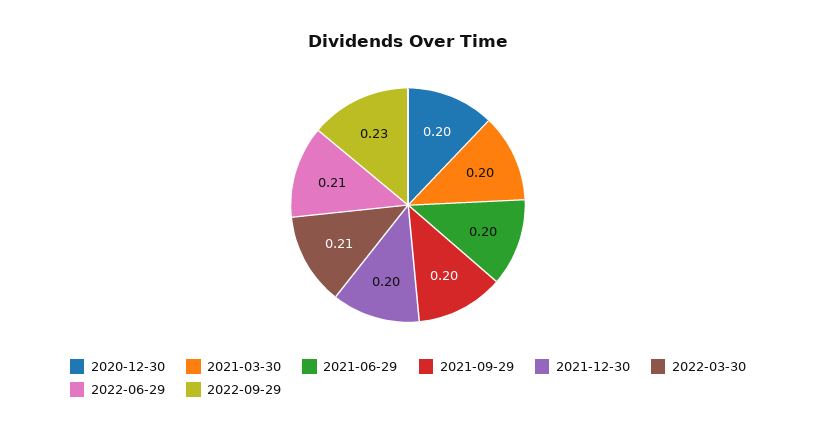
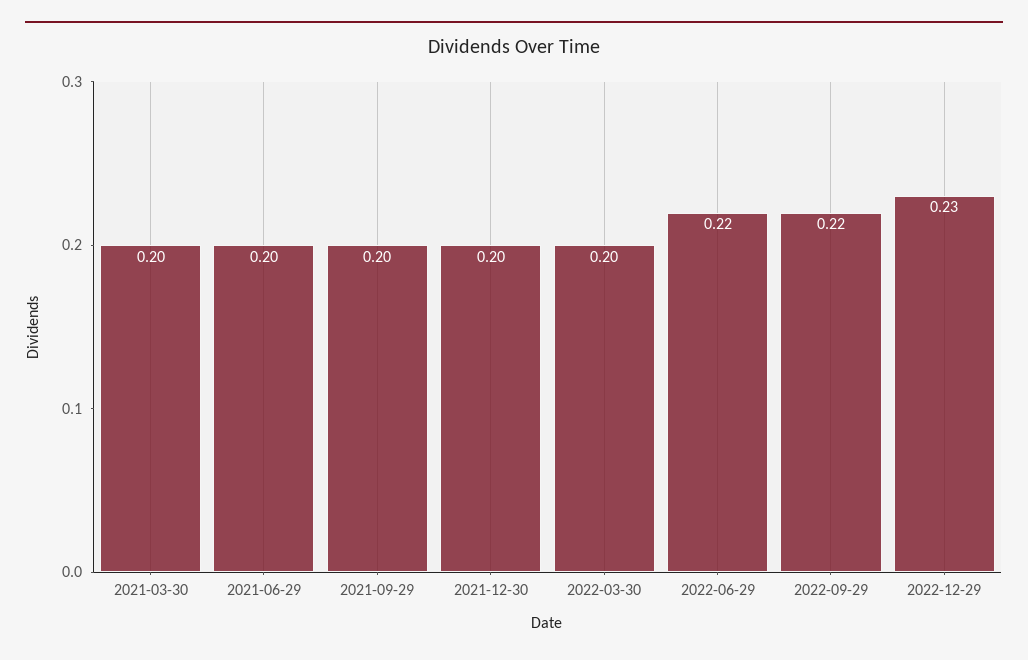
2020-12-30: 0.2 -> none
2022-03-30: 0.21 -> 0.2
2022-06-29: 0.21 -> 0.22
2022-09-29: 0.23 -> 0.22
2022-12-29: none -> 0.23

